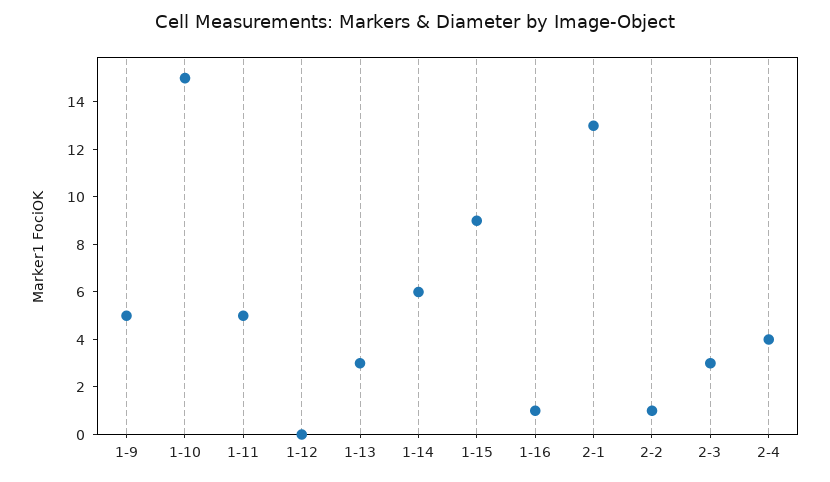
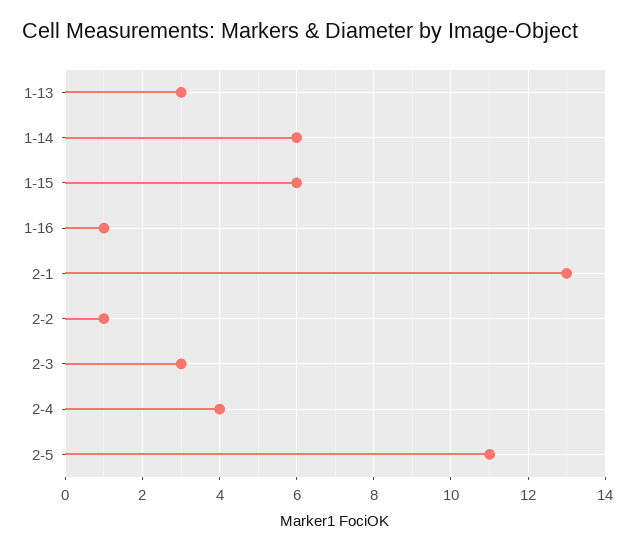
1-9: 5 -> none
1-10: 15 -> none
1-11: 5 -> none
1-12: 0 -> none
1-15: 9 -> 6
2-5: none -> 11

